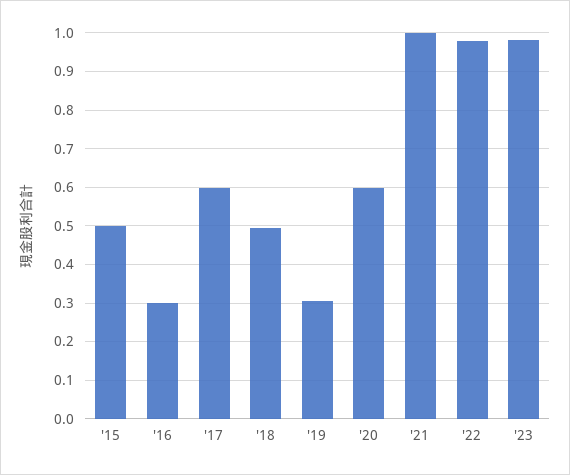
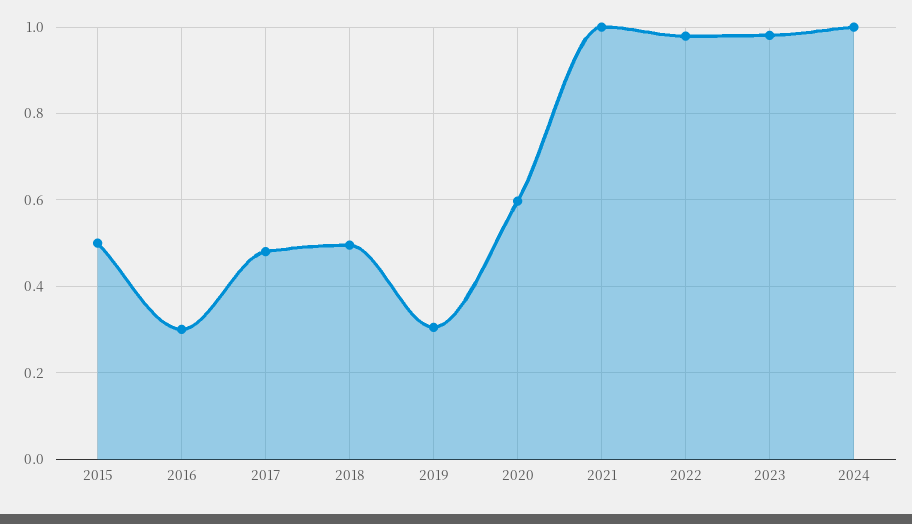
'17: 0.6 -> 0.48
2024: none -> 1

